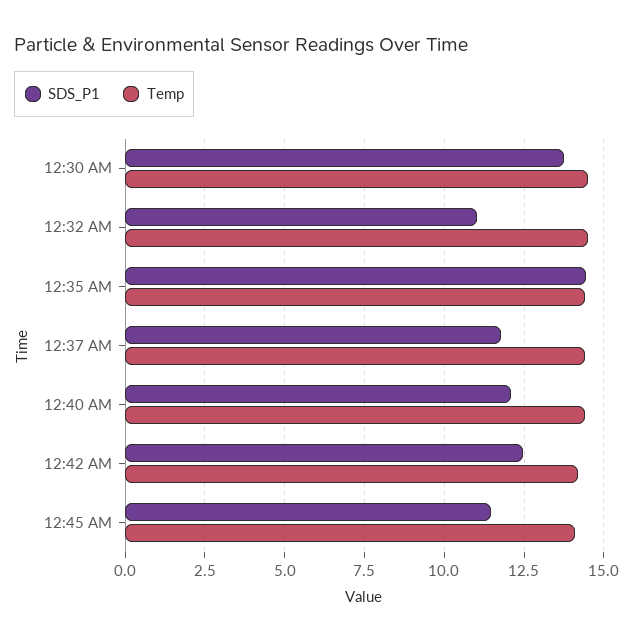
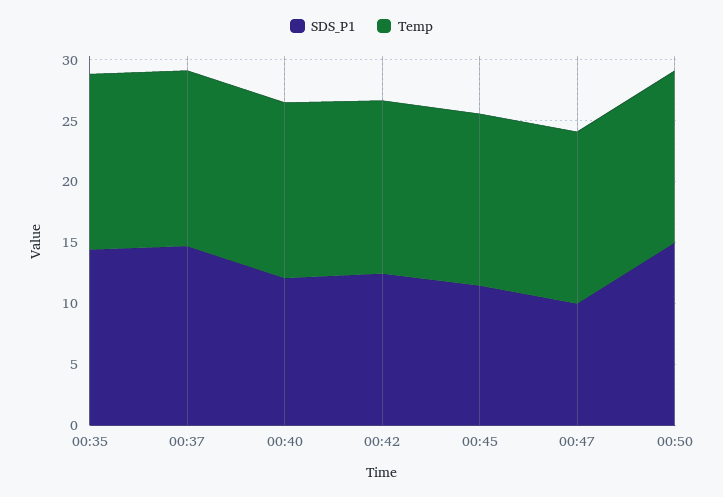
SDS_P1, 12:30 AM: 13.75 -> none
Temp, 12:30 AM: 14.5 -> none
SDS_P1, 12:32 AM: 11 -> none
Temp, 12:32 AM: 14.5 -> none
SDS_P1, 12:37 AM: 11.75 -> 15
SDS_P1, 00:47: none -> 10
Temp, 00:47: none -> 14
SDS_P1, 00:50: none -> 15
Temp, 00:50: none -> 14

